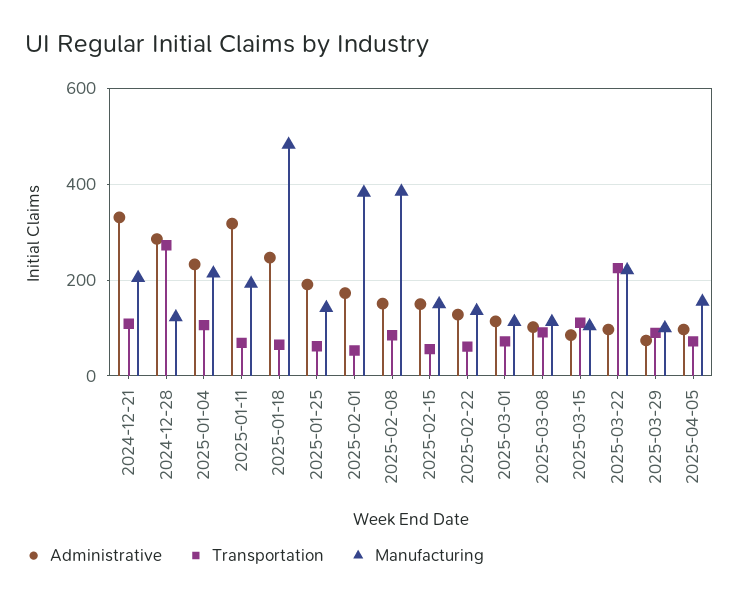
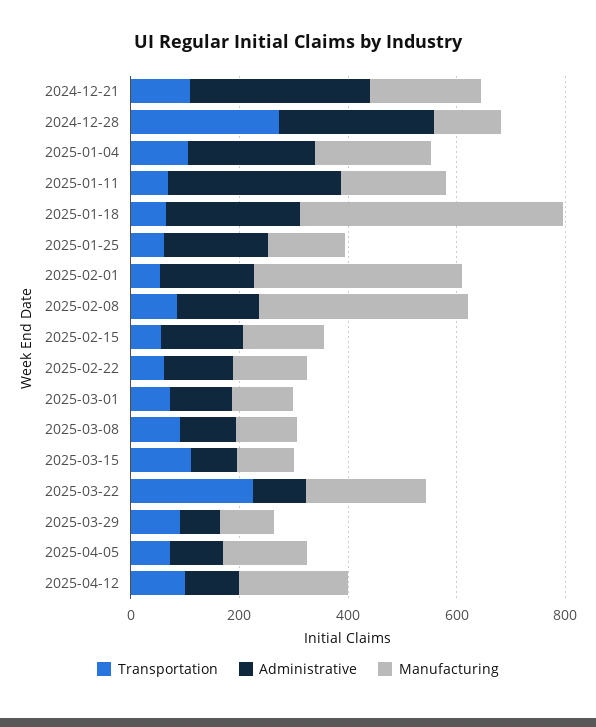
Transportation, 2025-04-12: none -> 100
Administrative, 2025-04-12: none -> 100
Manufacturing, 2025-04-12: none -> 200

